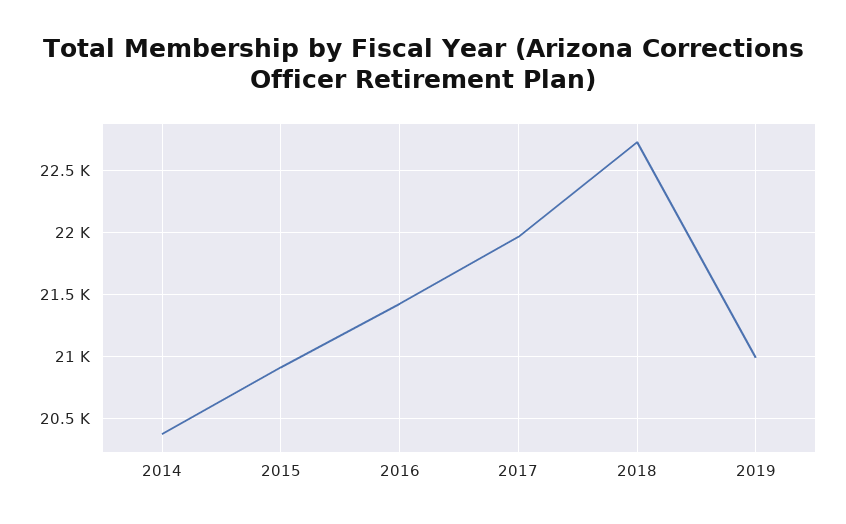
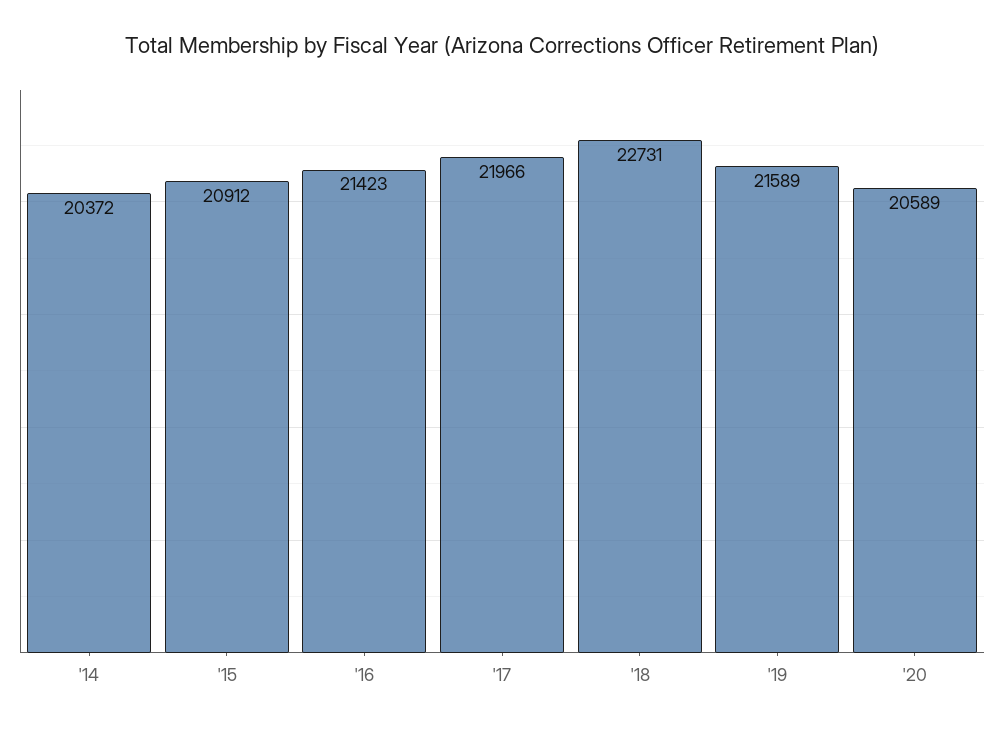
2019: 21000 -> 21589
'20: none -> 20589

